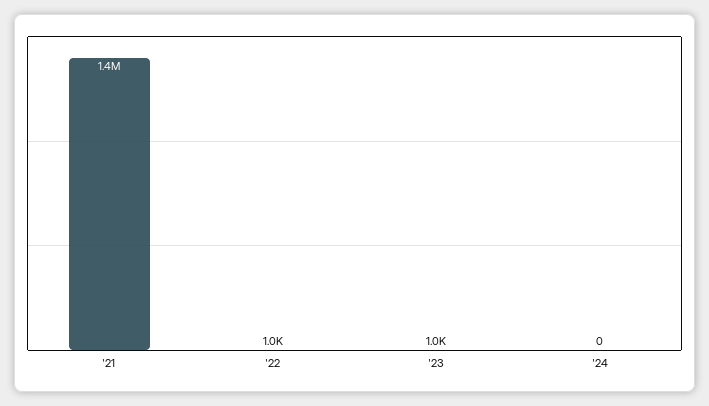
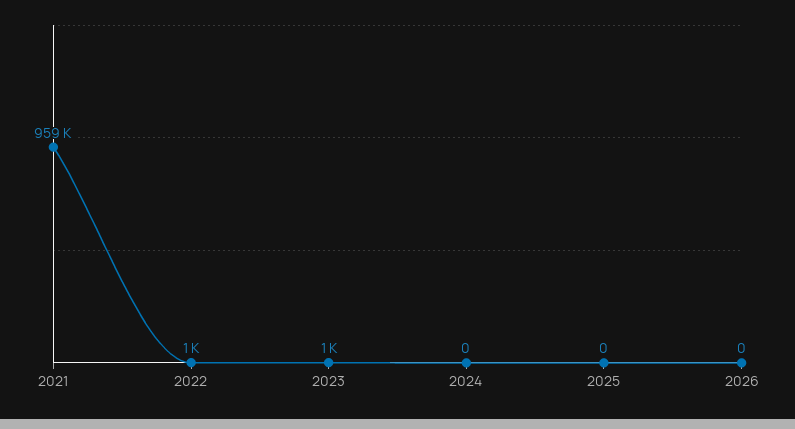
'21: 1400000 -> 959000
2025: none -> 0
2026: none -> 0

